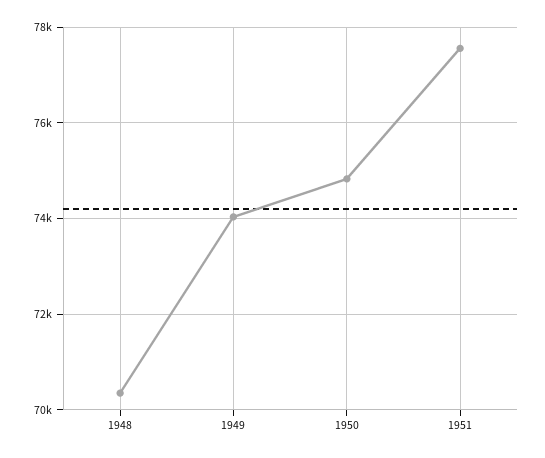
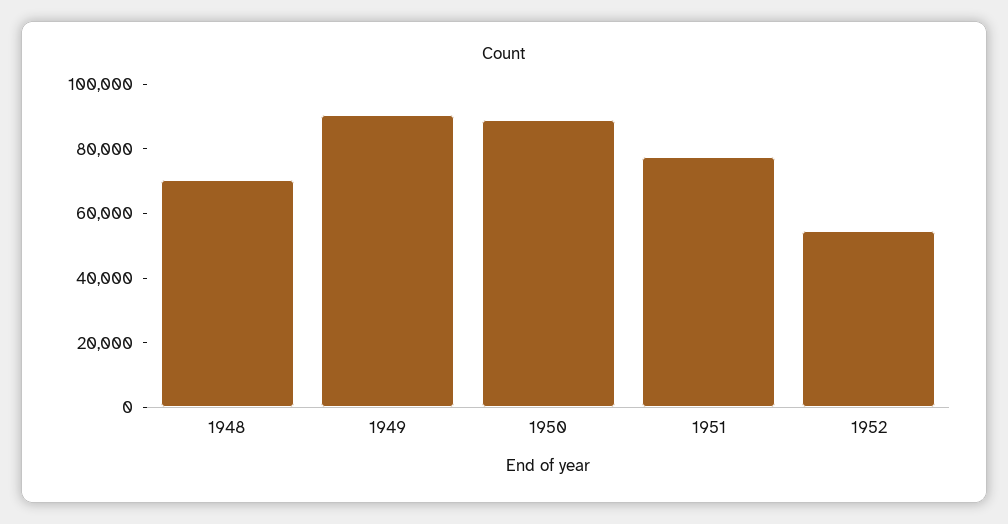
1949: 74000 -> 90000
1950: 74800 -> 90000
1952: none -> 55000

